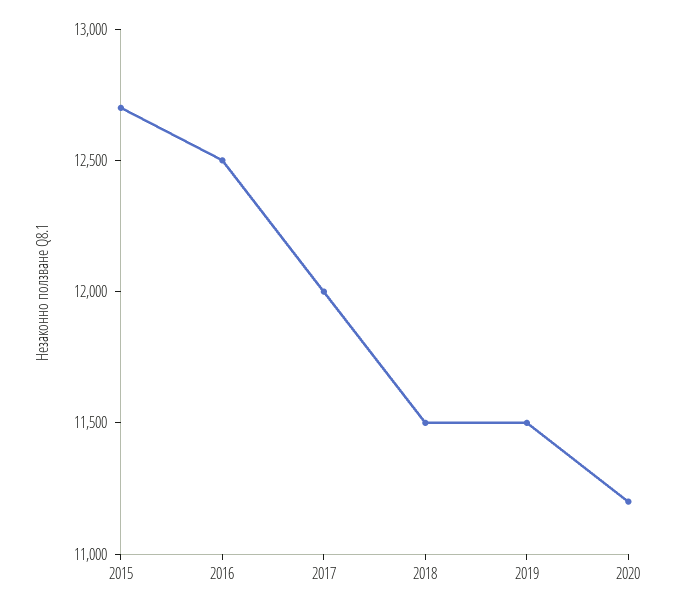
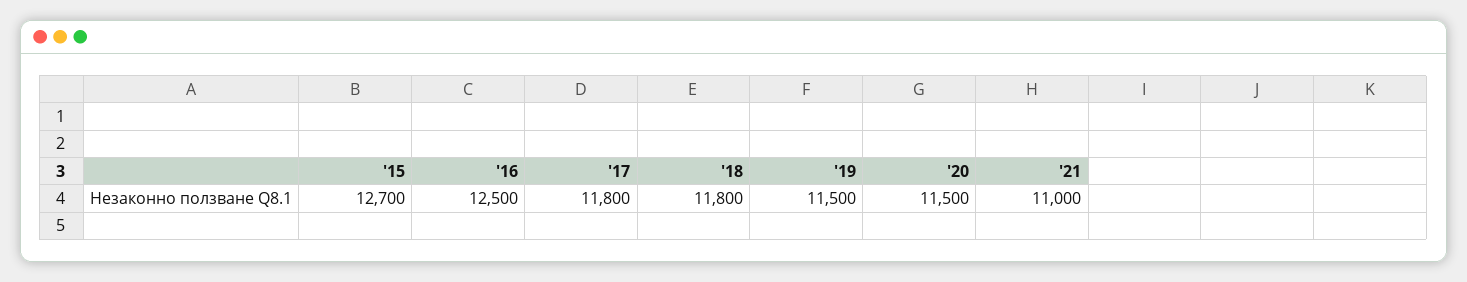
2017: 12000 -> 11800
2018: 11500 -> 11800
2020: 11200 -> 11500
'21: none -> 11000

